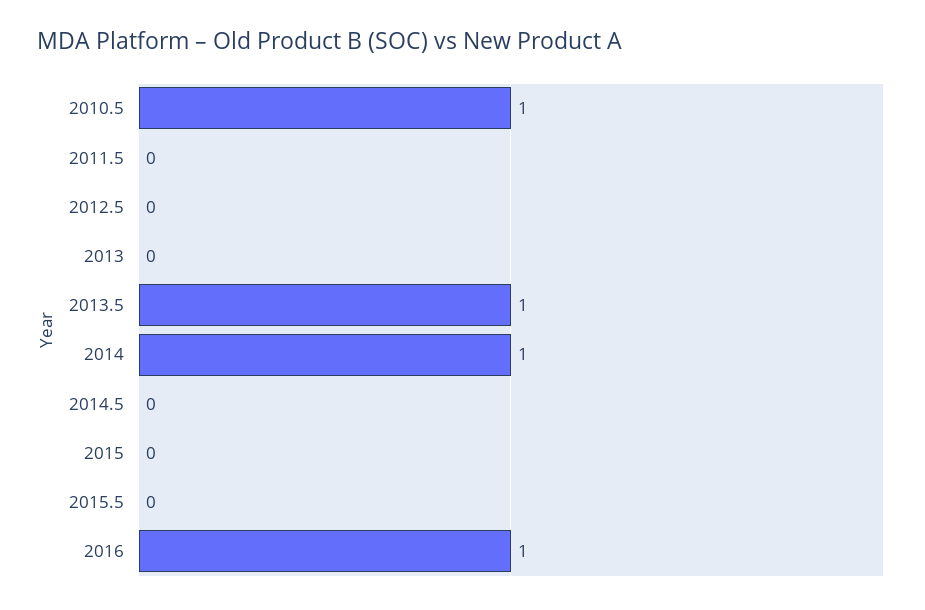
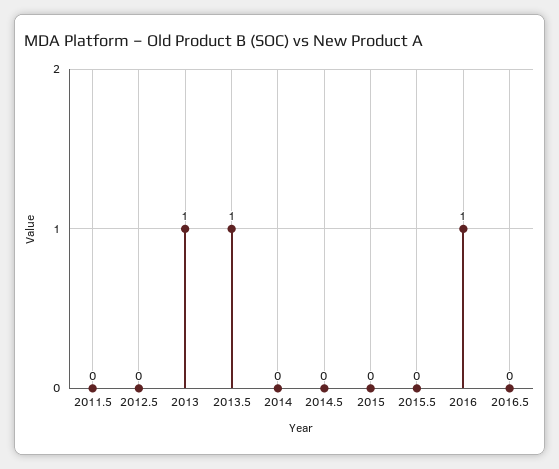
2010.5: 1 -> none
2013: 0 -> 1
2014: 1 -> 0
2016.5: none -> 0

